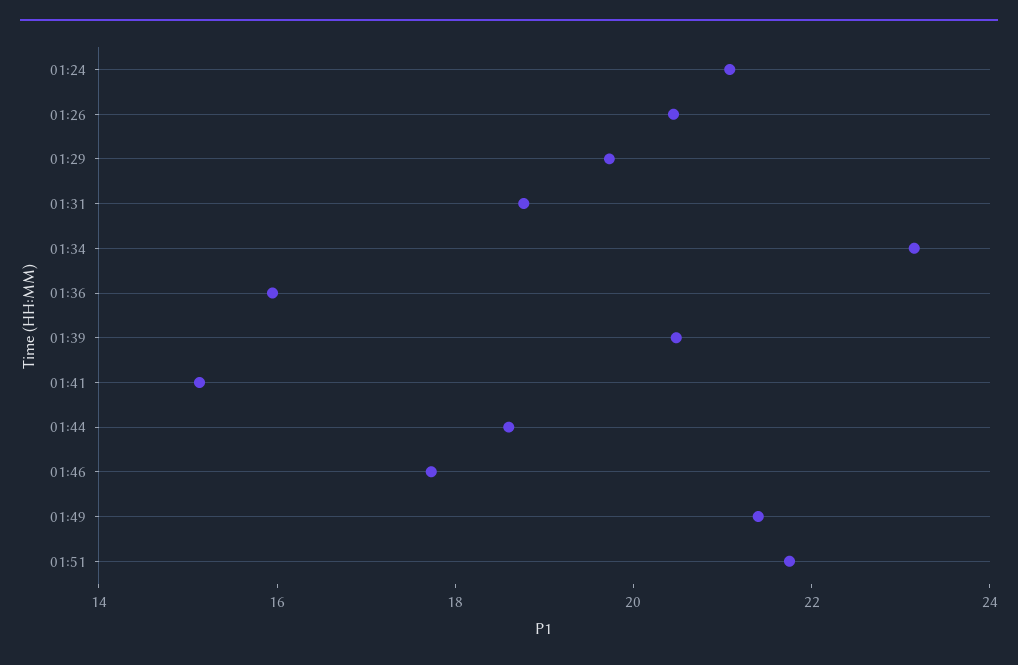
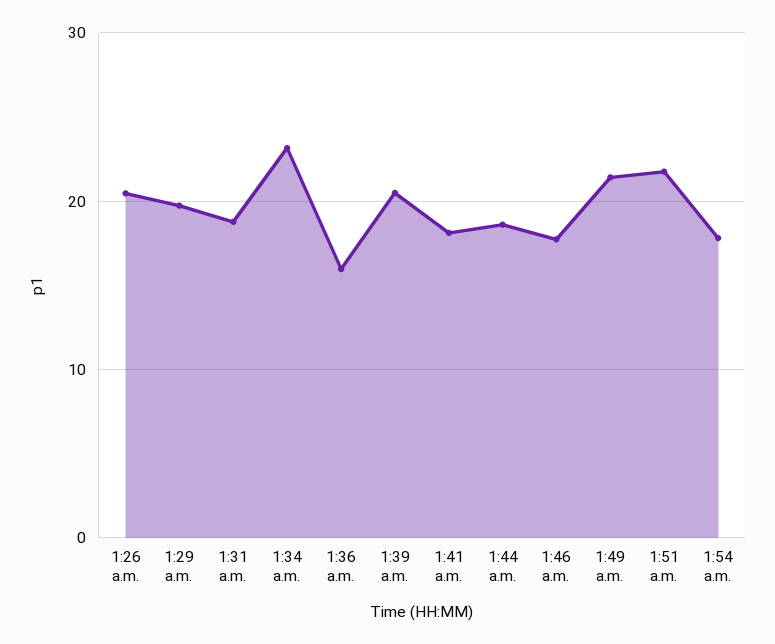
01:24: 21 -> none
01:41: 15 -> 18
1:54 a.m.: none -> 18

